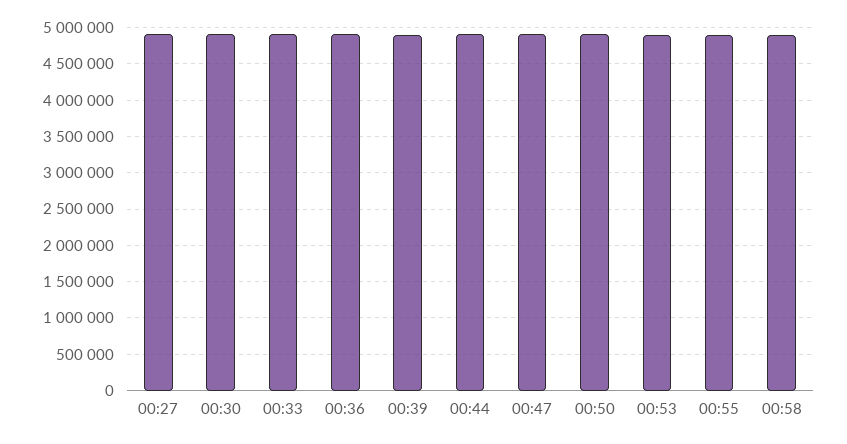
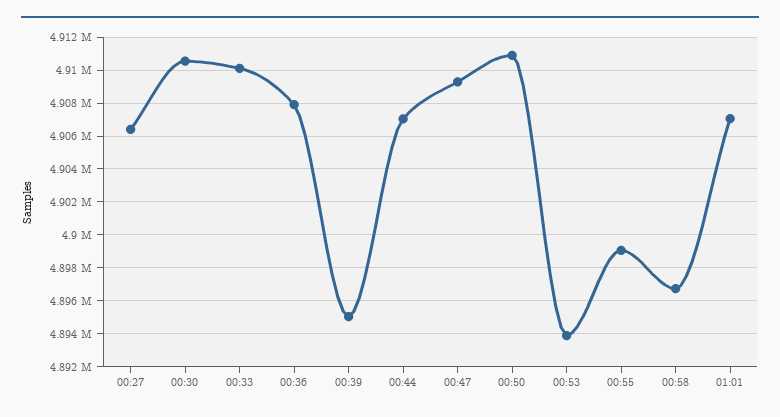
01:01: none -> 4907000

